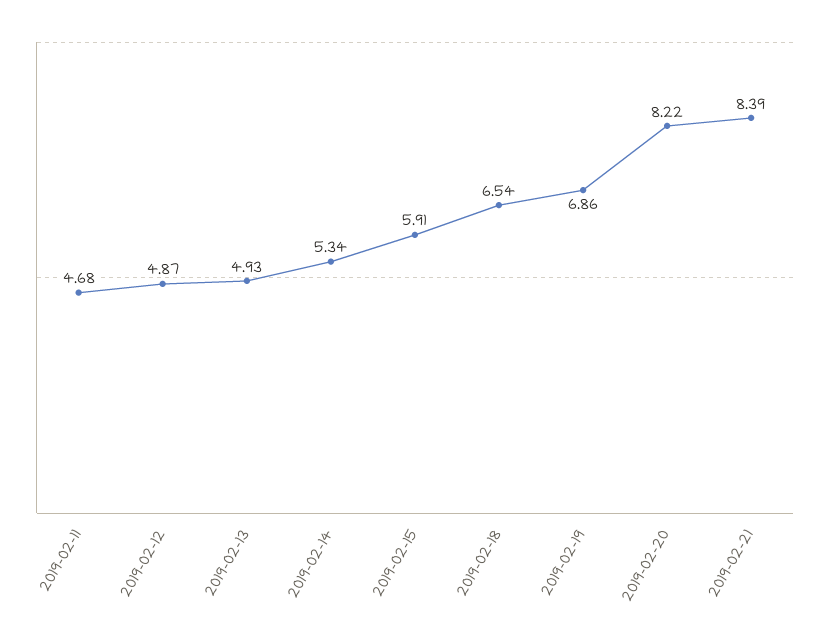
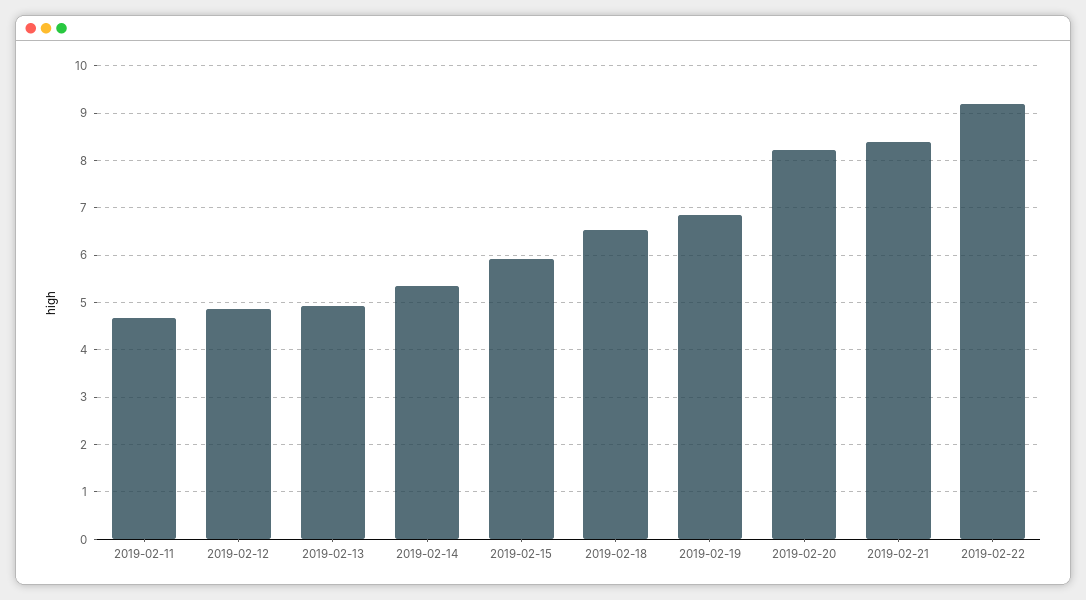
2019-02-22: none -> 9.2

